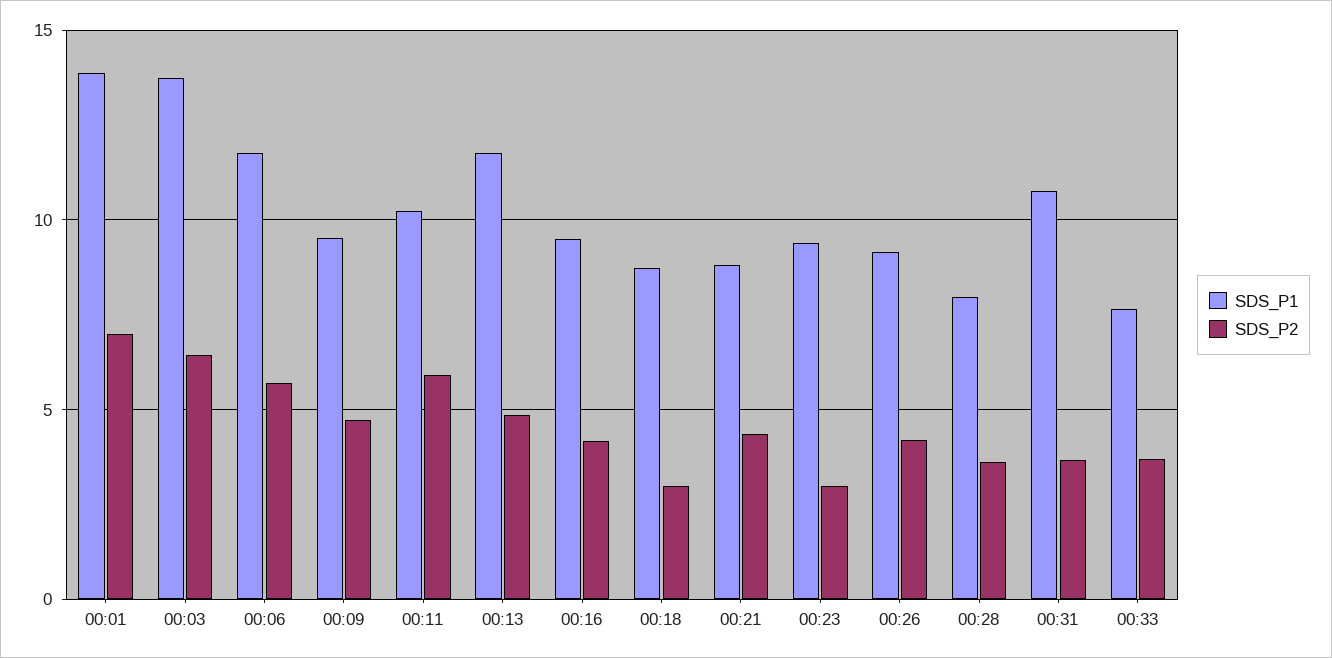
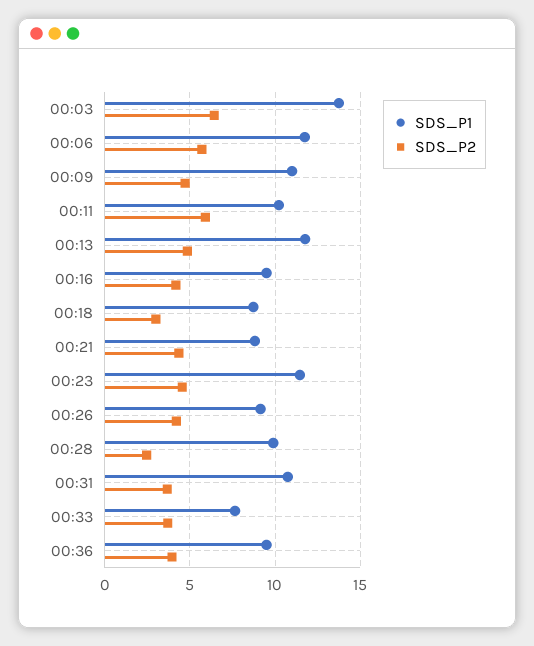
SDS_P1, 00:01: 14 -> none
SDS_P2, 00:01: 7 -> none
SDS_P1, 00:09: 9.5 -> 11
SDS_P1, 00:23: 9.5 -> 11.5
SDS_P2, 00:23: 3 -> 4.5
SDS_P1, 00:28: 8 -> 10
SDS_P2, 00:28: 3.5 -> 2.5
SDS_P1, 00:36: none -> 9.5
SDS_P2, 00:36: none -> 4

